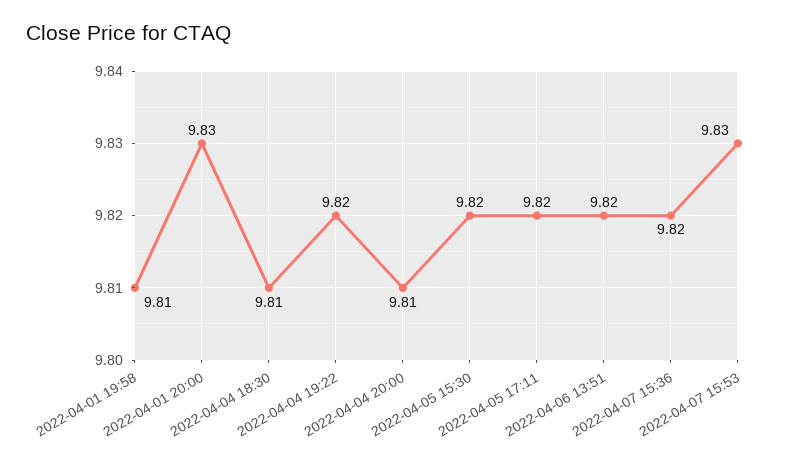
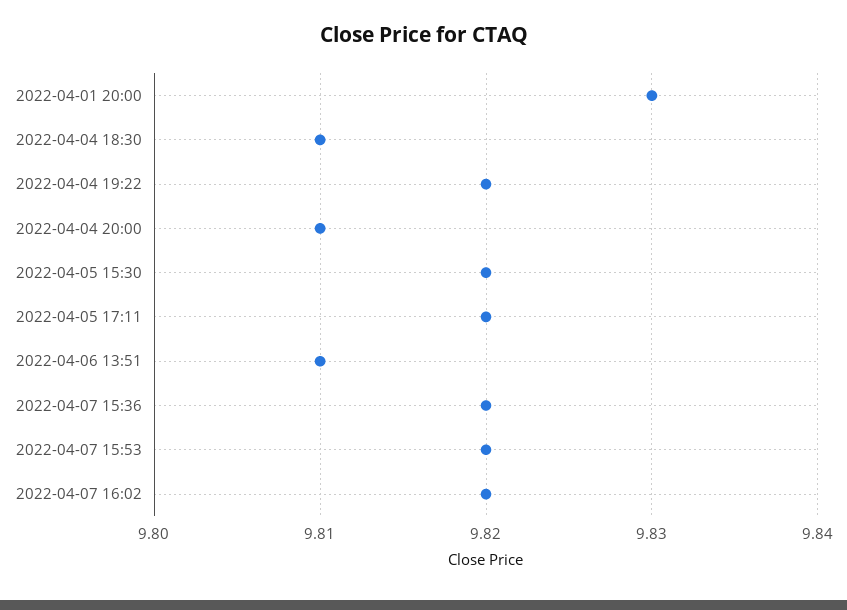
2022-04-01 19:58: 9.81 -> none
2022-04-06 13:51: 9.82 -> 9.81
2022-04-07 15:53: 9.83 -> 9.82
2022-04-07 16:02: none -> 9.82

